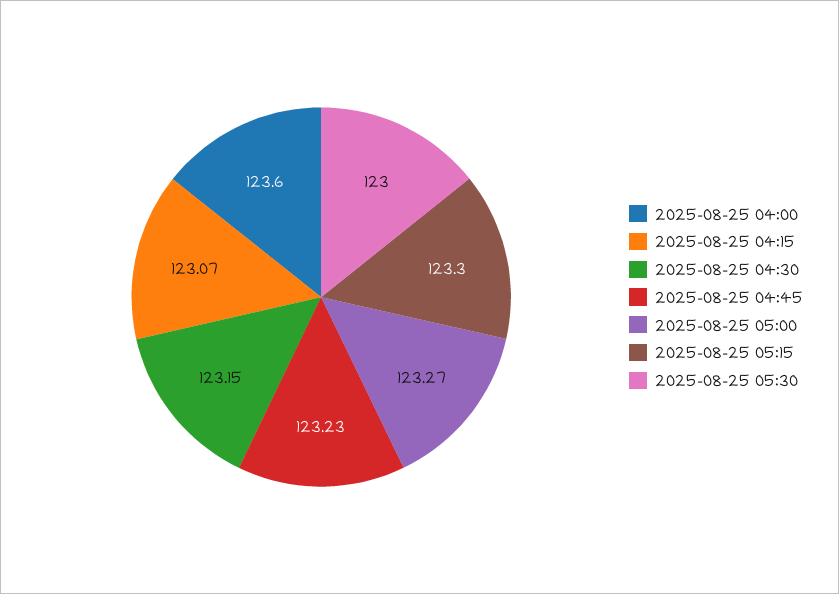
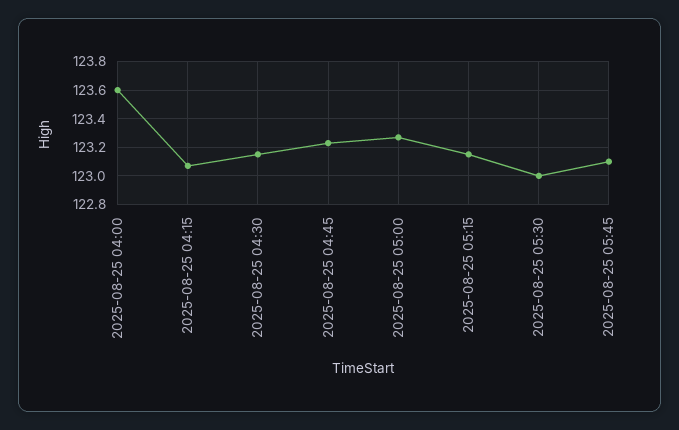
2025-08-25 05:15: 123.3 -> 123.15
2025-08-25 05:45: none -> 123.1

